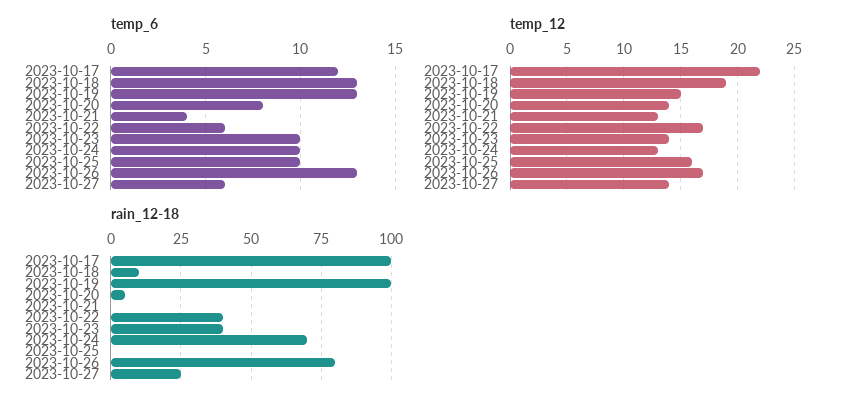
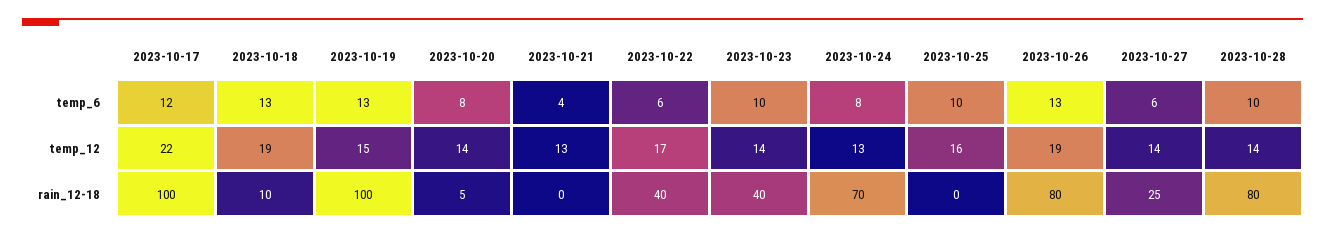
temp_6, 2023-10-24: 10 -> 8
temp_12, 2023-10-26: 17 -> 19
temp_6, 2023-10-28: none -> 10
temp_12, 2023-10-28: none -> 14
rain_12-18, 2023-10-28: none -> 80

